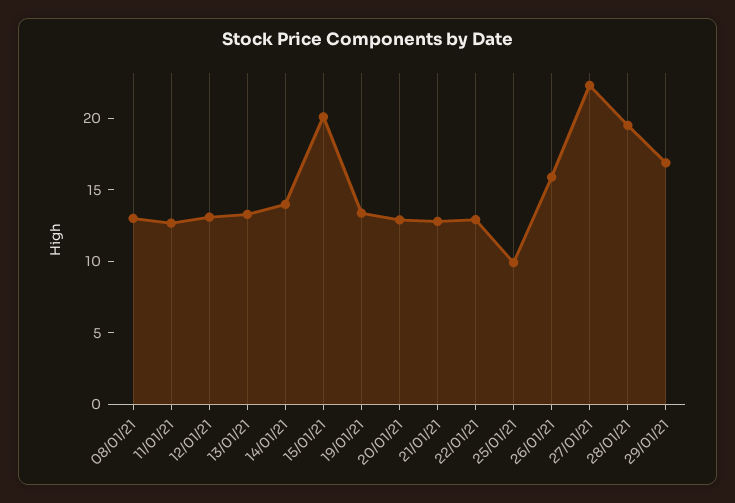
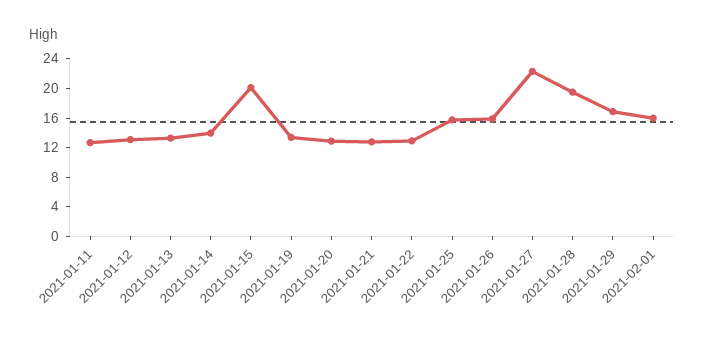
08/01/21: 13 -> none
25/01/21: 10 -> 16
2021-02-01: none -> 16

